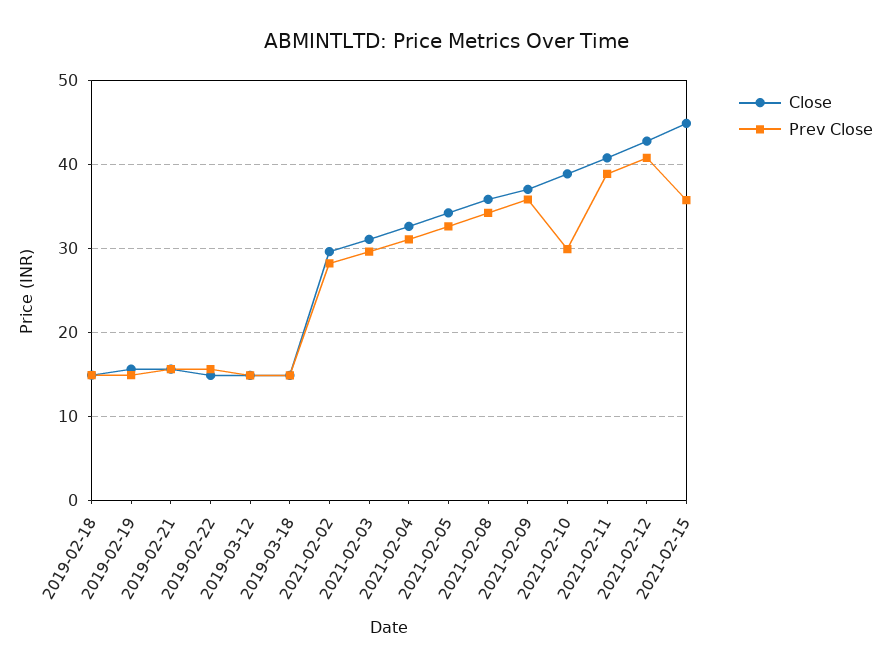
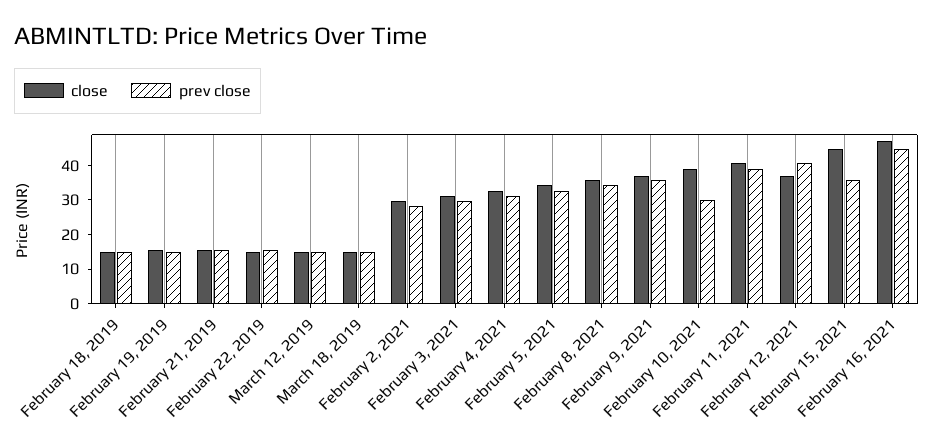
Close, 2021-02-12: 43 -> 37.5
Close, February 16, 2021: none -> 47.5
Prev Close, February 16, 2021: none -> 45

